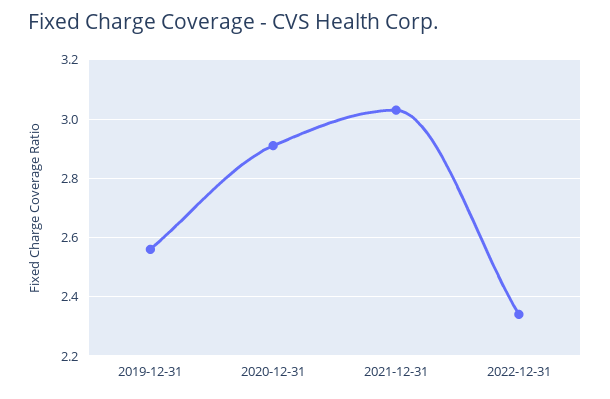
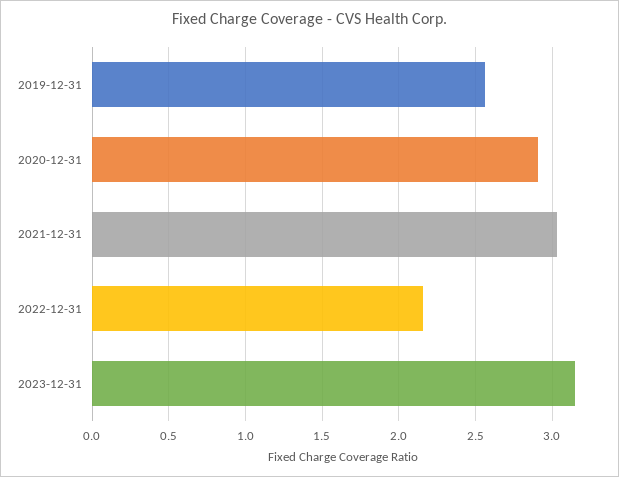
2022-12-31: 2.35 -> 2.15
2023-12-31: none -> 3.15

